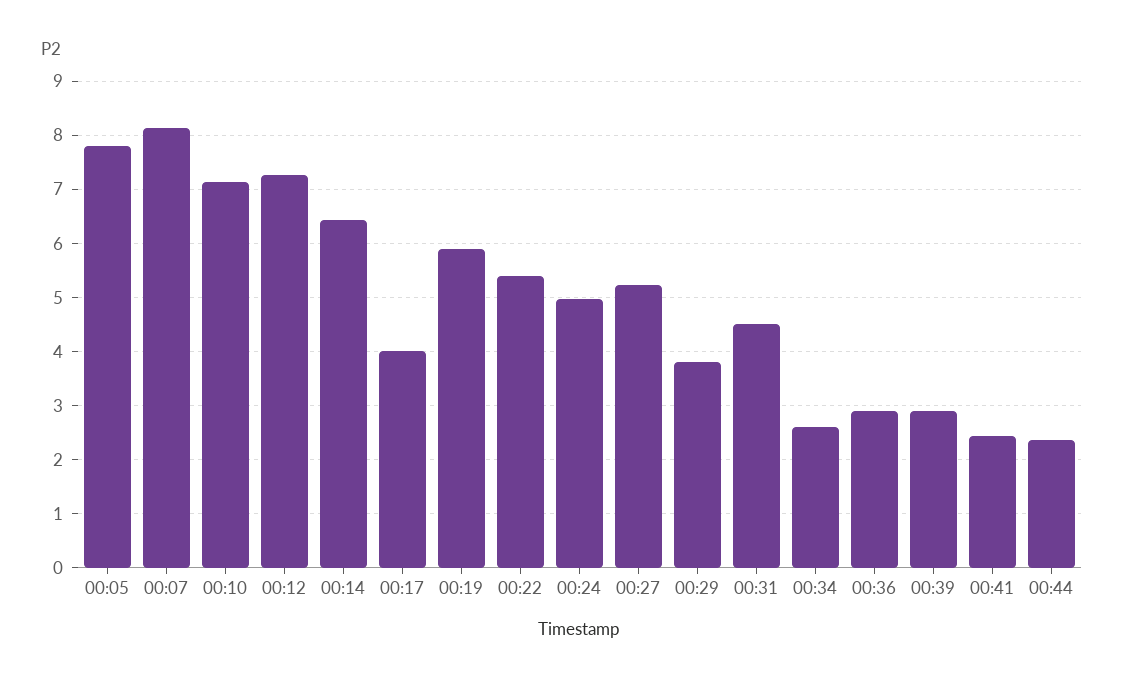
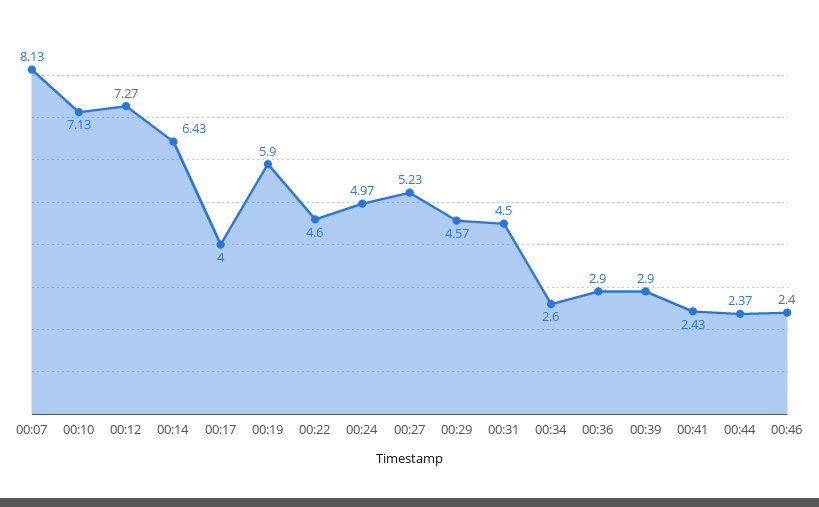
00:05: 7.8 -> none
00:22: 5.4 -> 4.6
00:29: 3.8 -> 4.57
00:46: none -> 2.4

